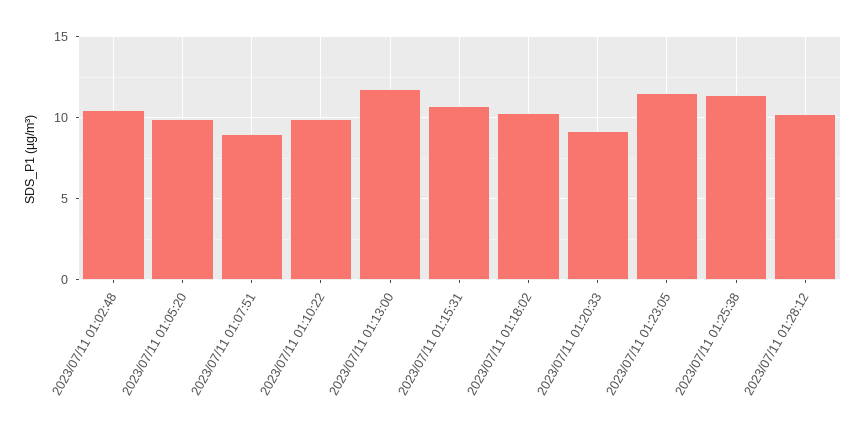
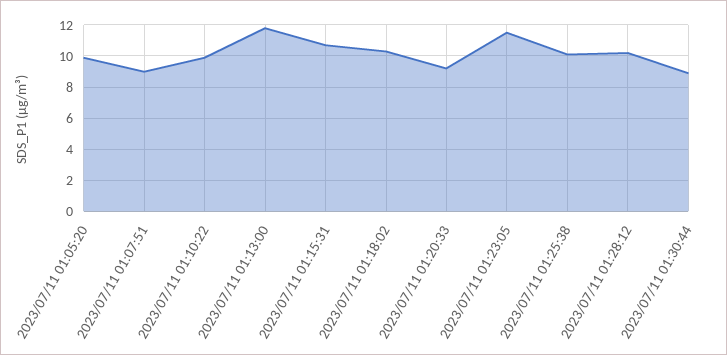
2023/07/11 01:02:48: 10.5 -> none
2023/07/11 01:25:38: 11.5 -> 10
2023/07/11 01:30:44: none -> 9

